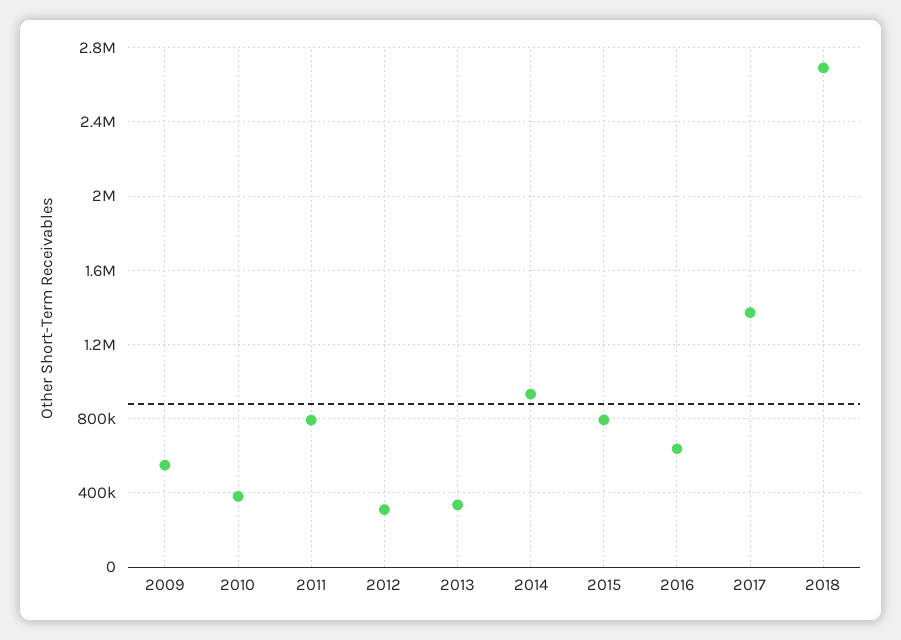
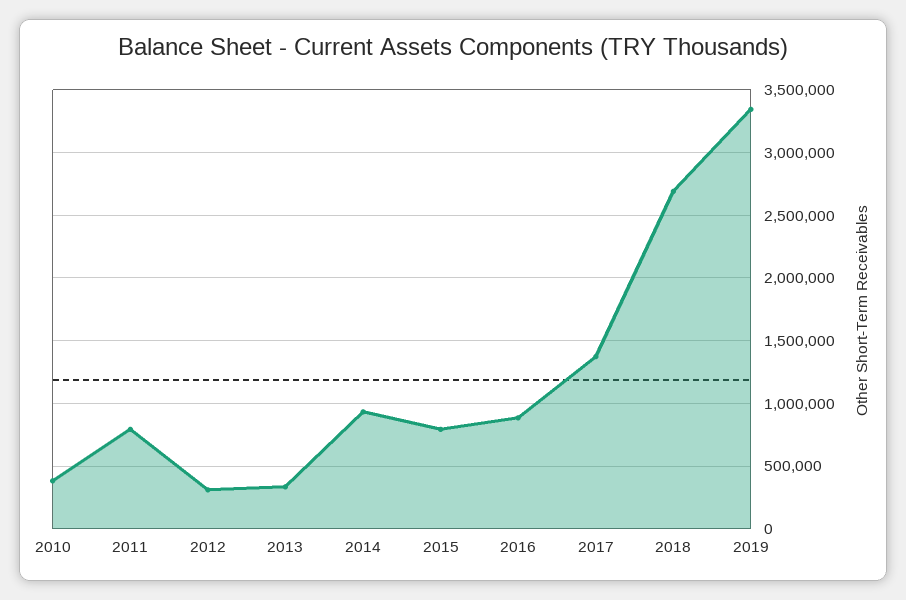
2009: 550000 -> none
2016: 650000 -> 900000
2019: none -> 3350000

